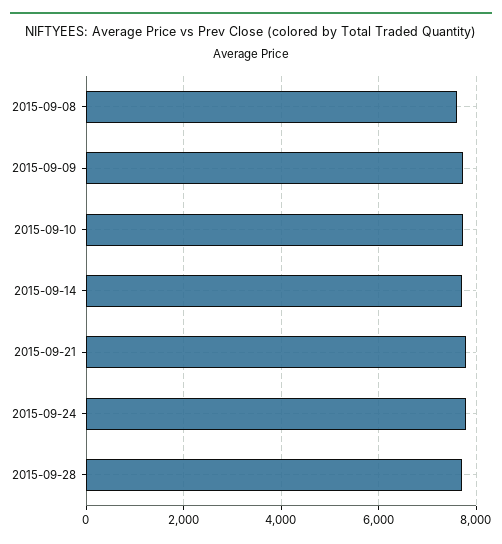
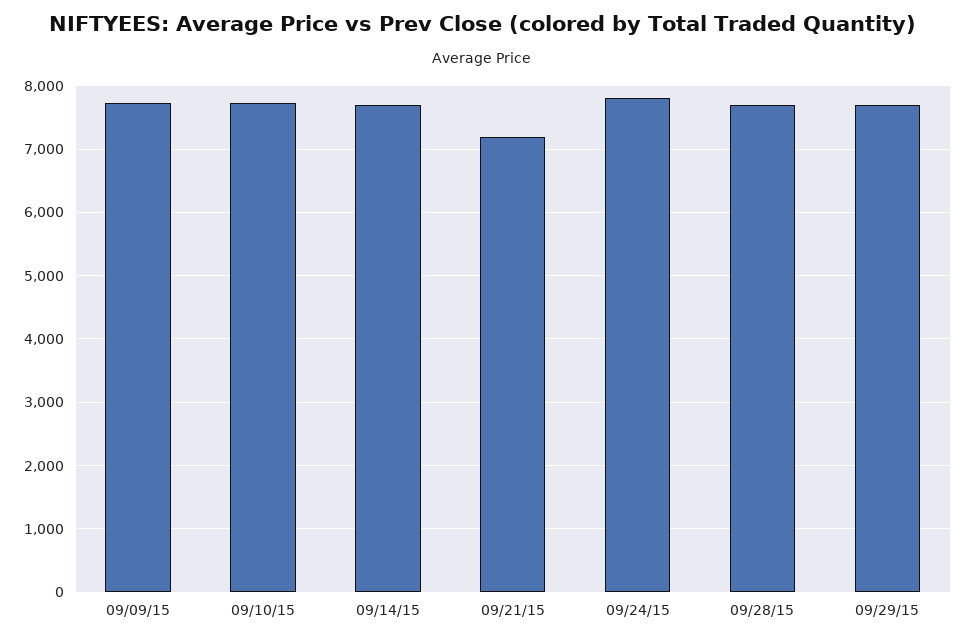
2015-09-08: 7600 -> none
2015-09-21: 7800 -> 7200
09/29/15: none -> 7700

